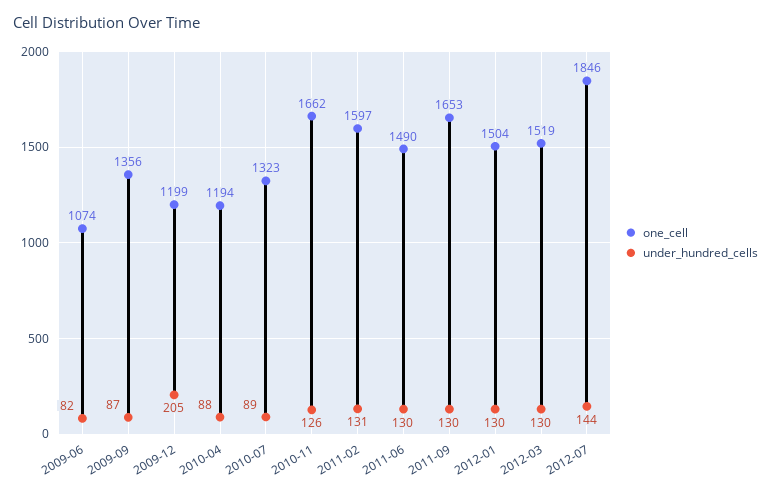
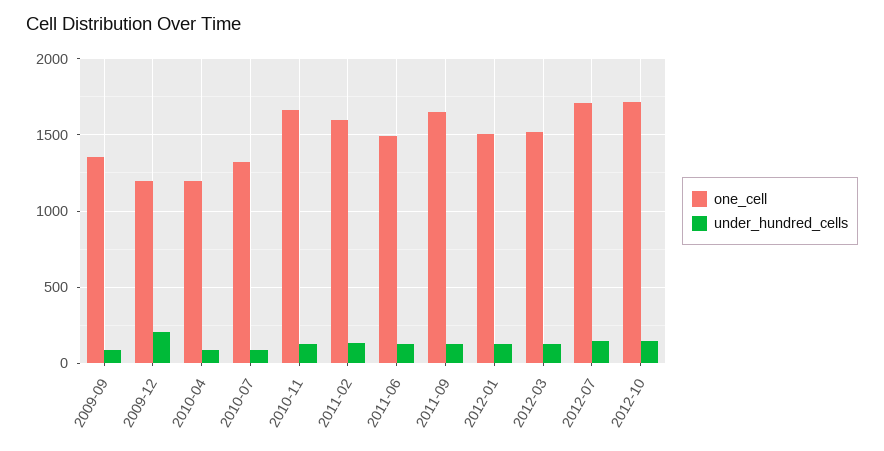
one_cell, 2009-06: 1074 -> none
under_hundred_cells, 2009-06: 82 -> none
one_cell, 2012-07: 1846 -> 1700
one_cell, 2012-10: none -> 1700
under_hundred_cells, 2012-10: none -> 150

